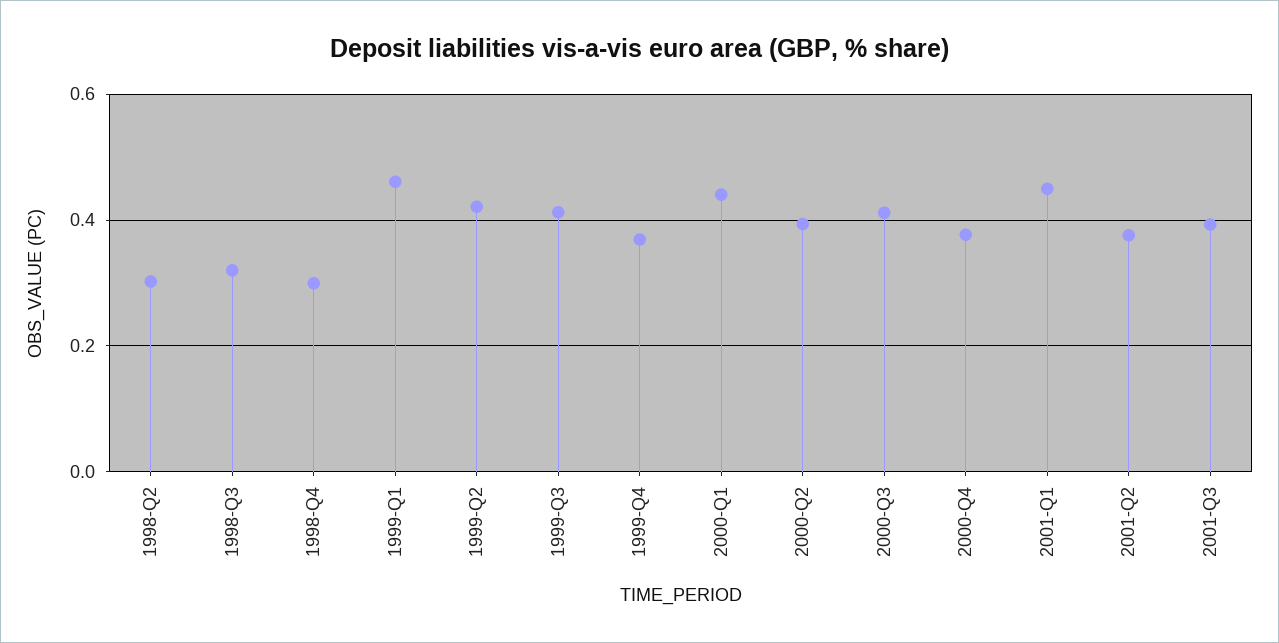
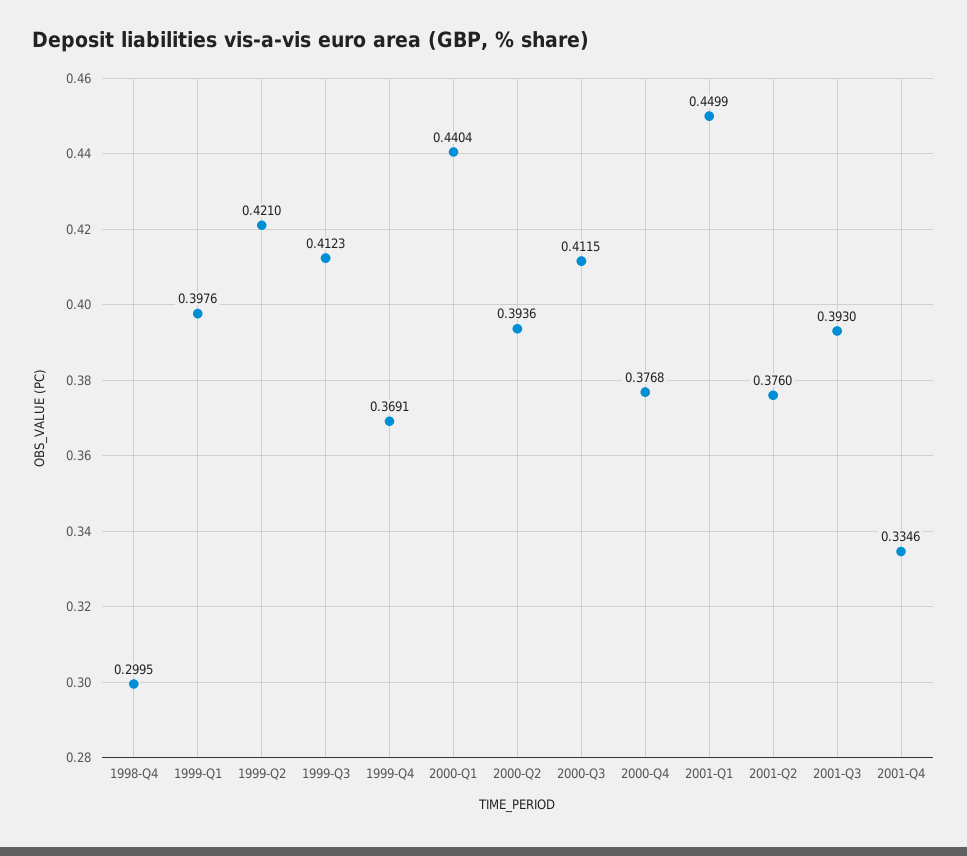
1998-Q2: 0.3 -> none
1998-Q3: 0.32 -> none
1999-Q1: 0.46 -> 0.3976
2001-Q4: none -> 0.3346

